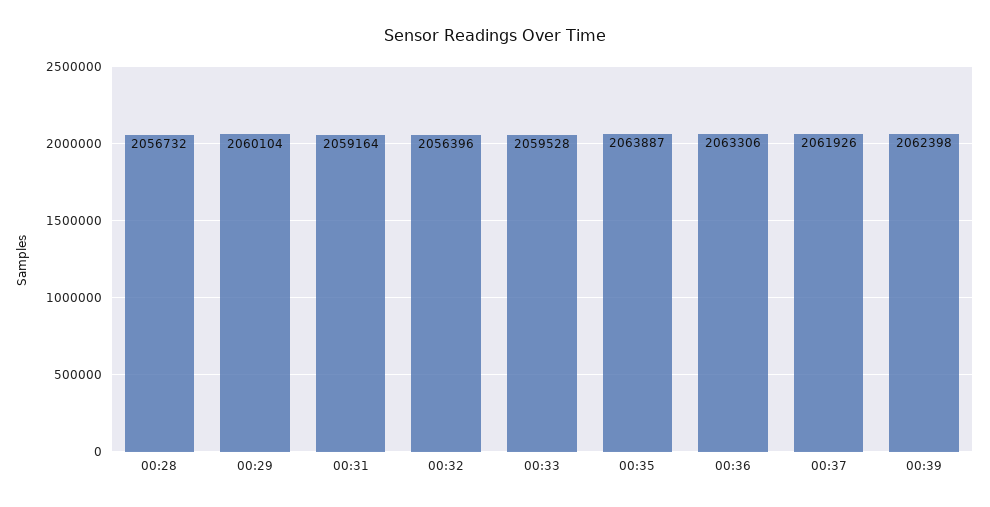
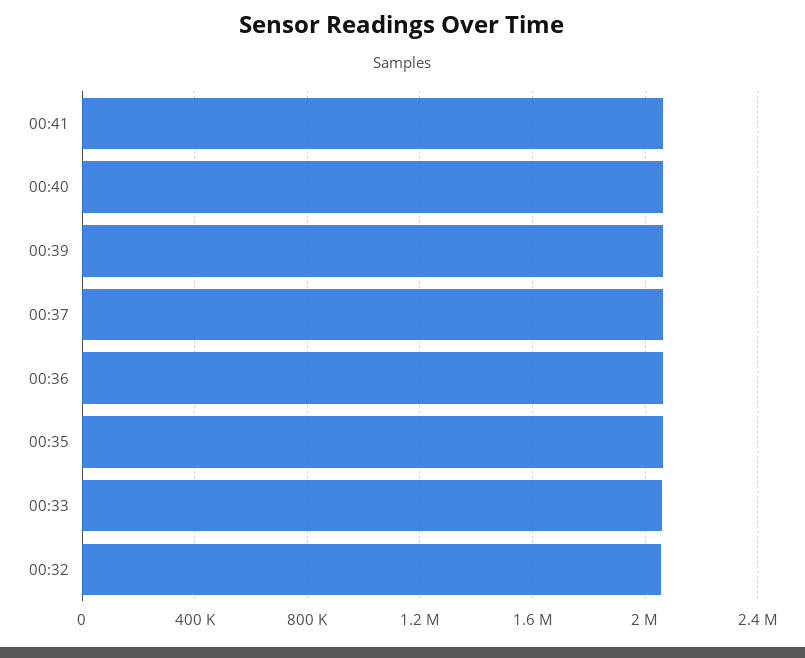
00:28: 2056732 -> none
00:29: 2060104 -> none
00:31: 2059164 -> none
00:41: none -> 2050000
00:40: none -> 2050000

